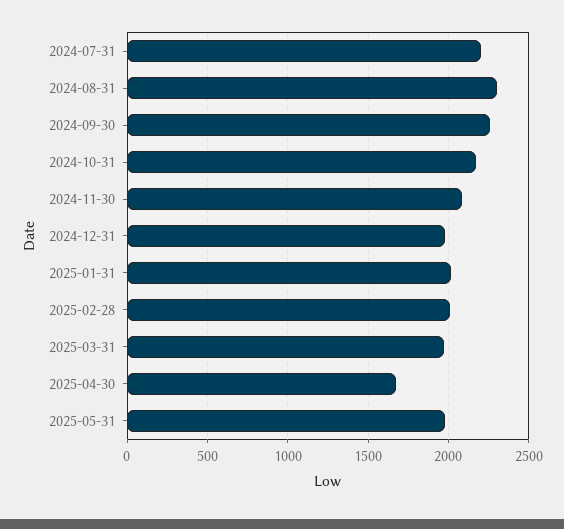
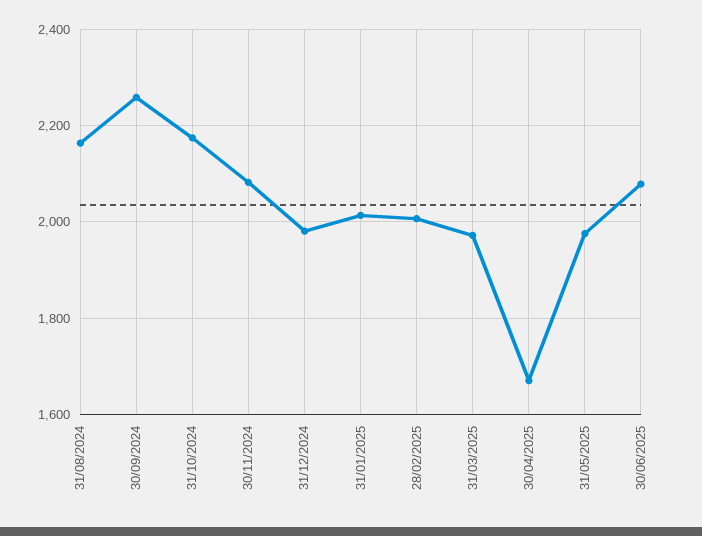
2024-07-31: 2200 -> none
2024-08-31: 2300 -> 2160
30/06/2025: none -> 2080

